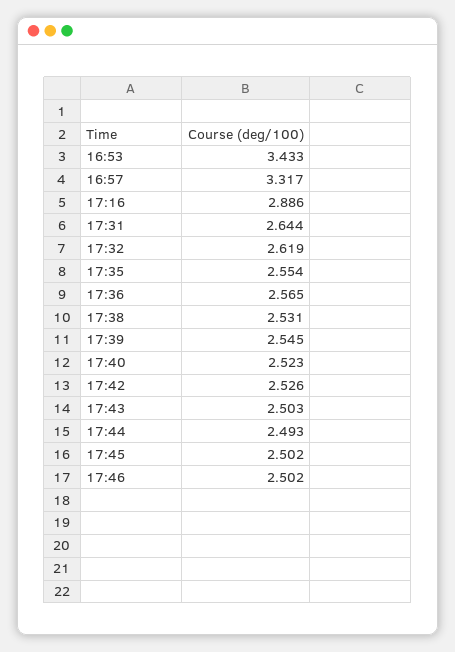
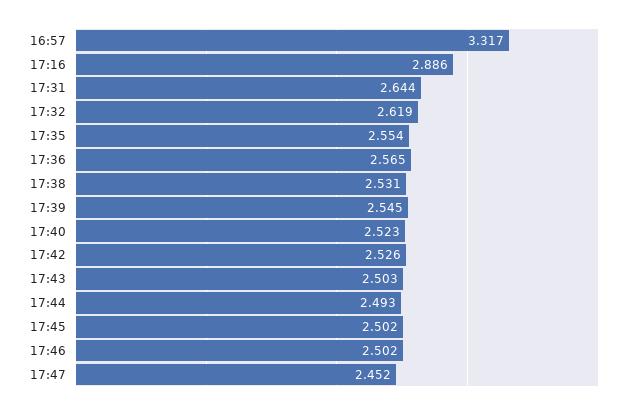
16:53: 3.433 -> none
17:47: none -> 2.452

